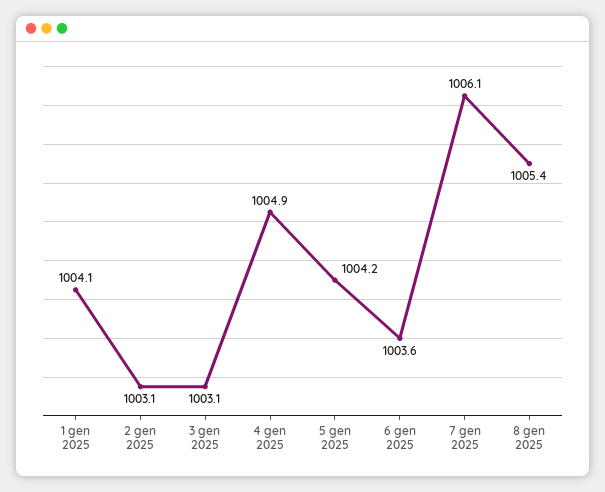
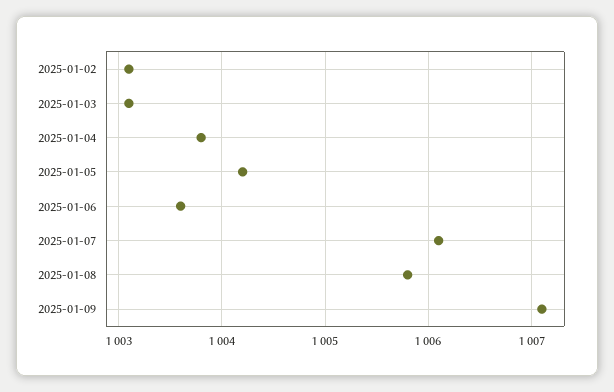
1 gen 2025: 1004.1 -> none
4 gen 2025: 1004.9 -> 1003.8
8 gen 2025: 1005.4 -> 1005.8
2025-01-09: none -> 1007.1

